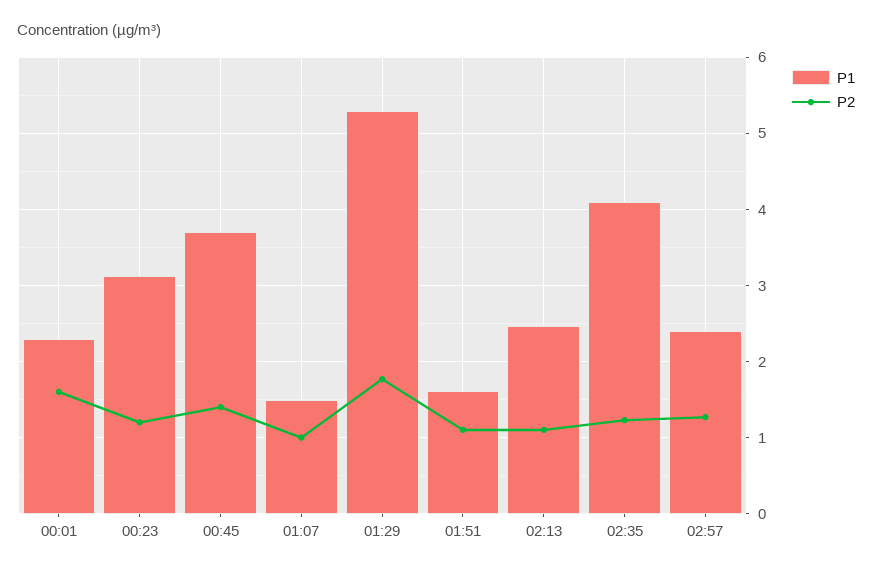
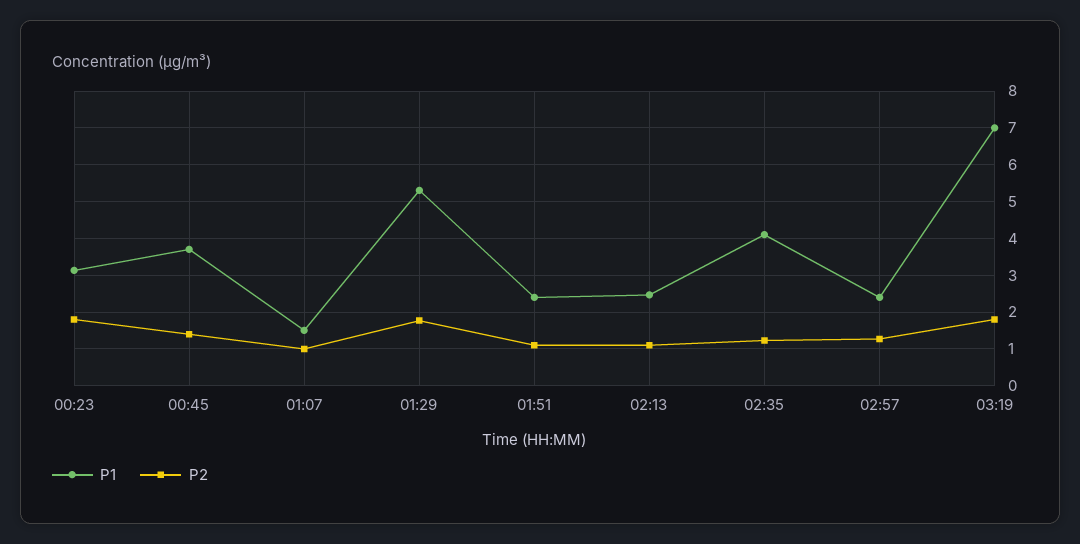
P1, 00:01: 2.3 -> none
P2, 00:01: 1.6 -> none
P2, 00:23: 1.2 -> 1.8
P1, 01:51: 1.6 -> 2.4
P1, 03:19: none -> 7
P2, 03:19: none -> 1.8

